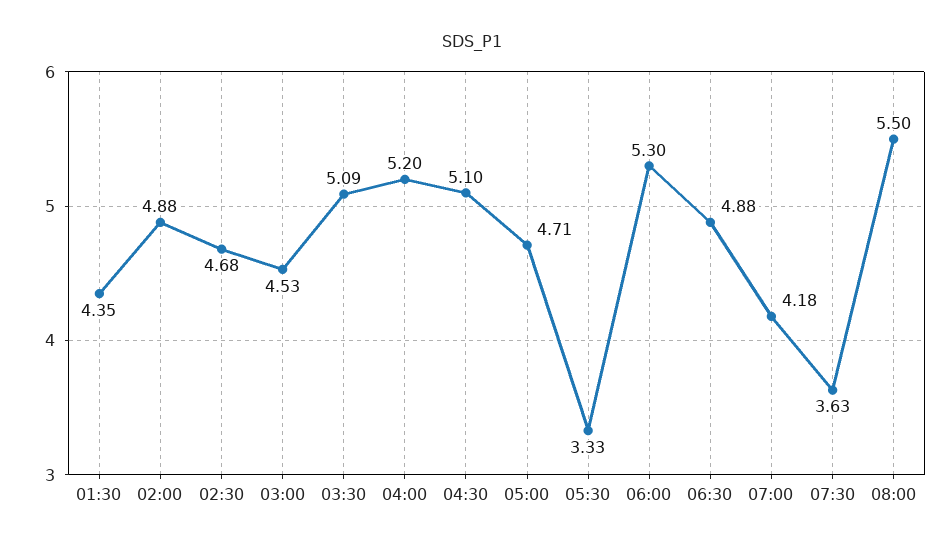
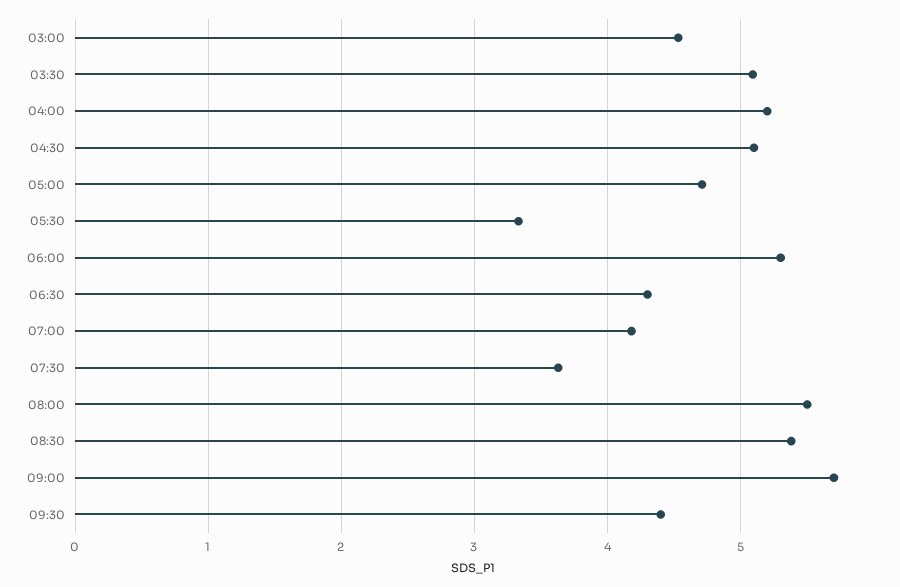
01:30: 4.35 -> none
02:00: 4.88 -> none
02:30: 4.68 -> none
06:30: 4.88 -> 4.3
08:30: none -> 5.4
09:00: none -> 5.7
09:30: none -> 4.4

